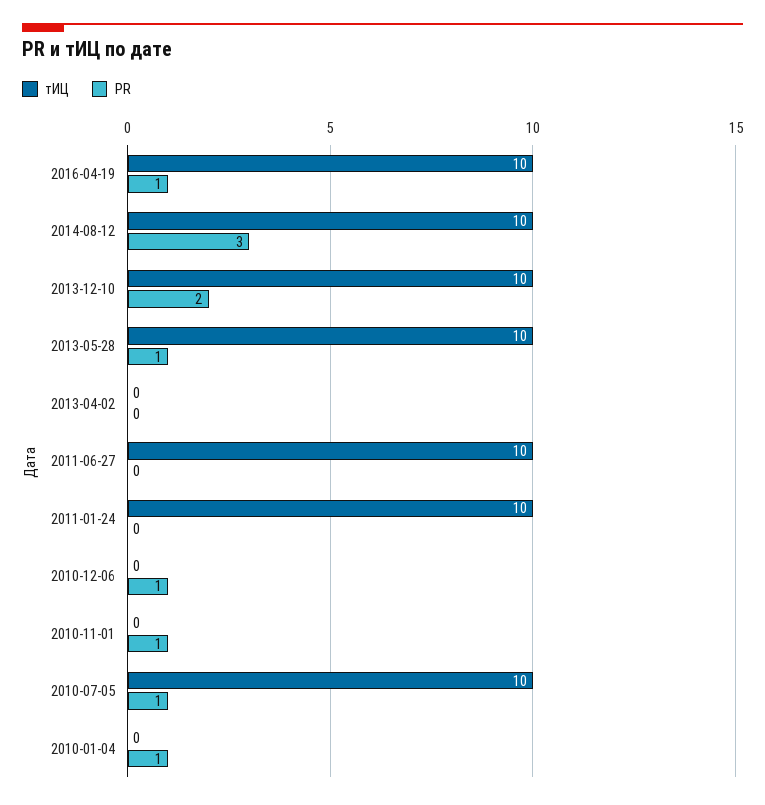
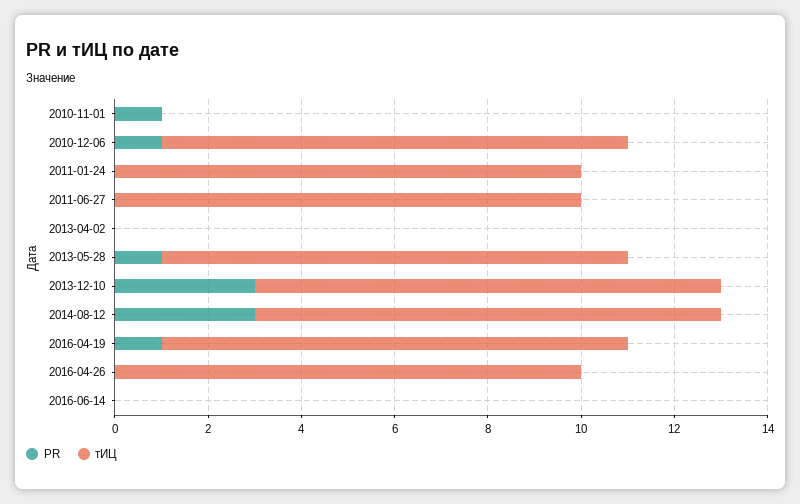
PR, 2013-12-10: 2 -> 3
тИЦ, 2010-12-06: 0 -> 10
тИЦ, 2010-07-05: 10 -> none
PR, 2010-07-05: 1 -> none
тИЦ, 2010-01-04: 0 -> none
PR, 2010-01-04: 1 -> none
PR, 2016-04-26: none -> 0
тИЦ, 2016-04-26: none -> 10
PR, 2016-06-14: none -> 0
тИЦ, 2016-06-14: none -> 0

